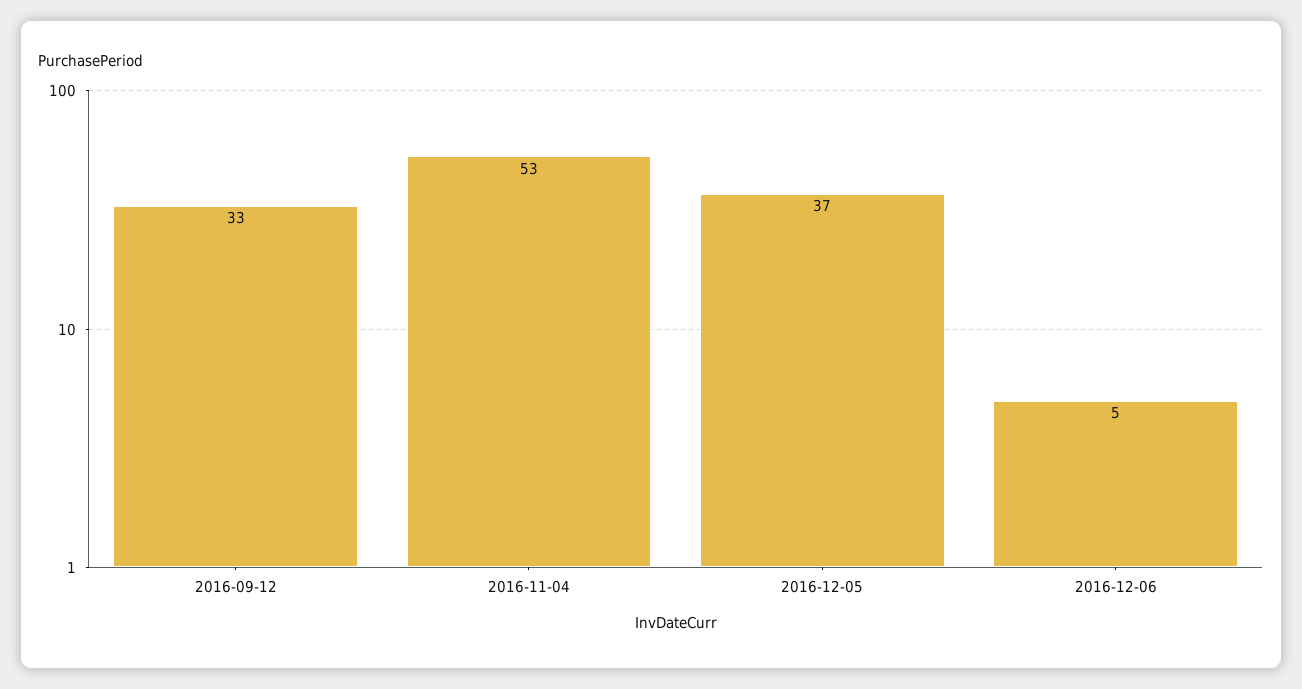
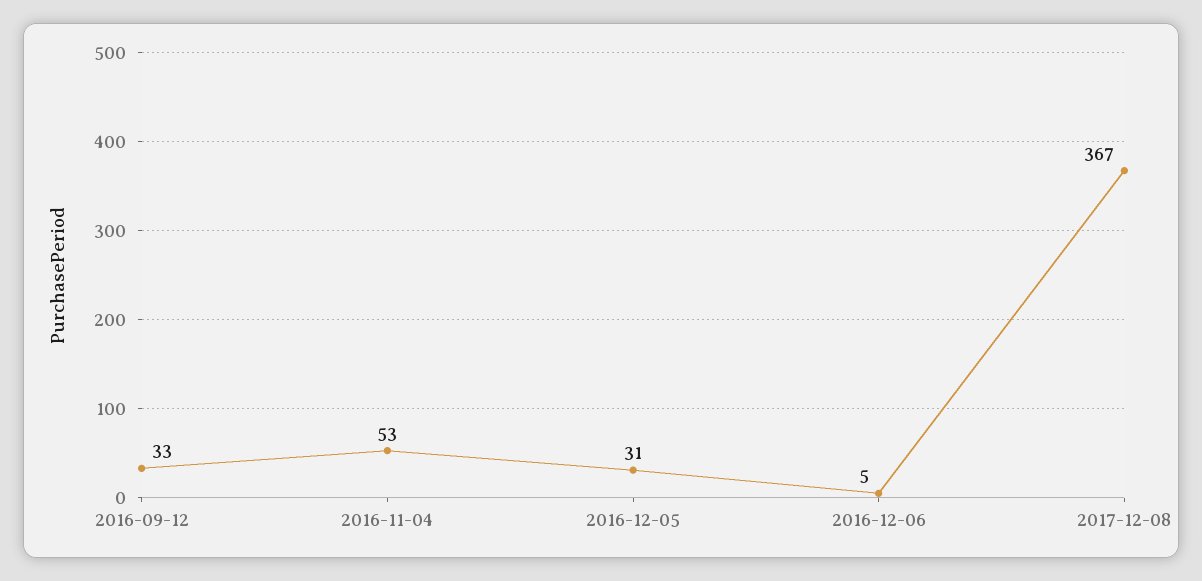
2016-12-05: 37 -> 31
2017-12-08: none -> 367

